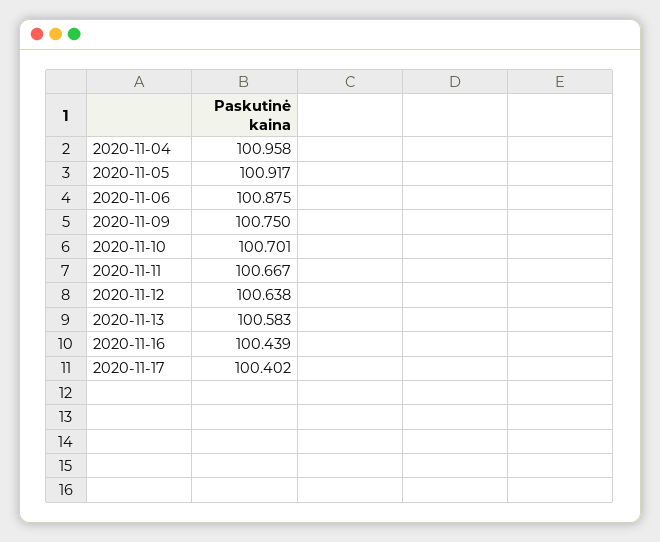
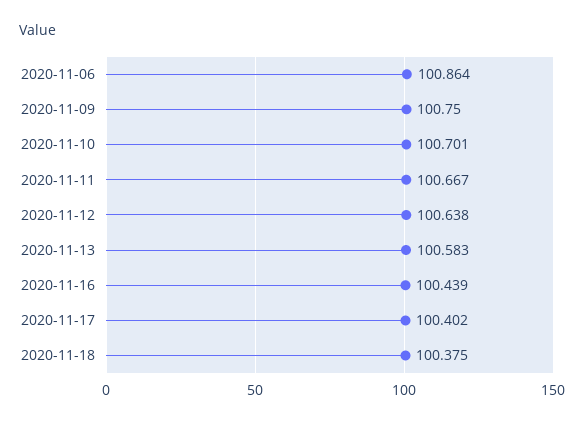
2020-11-04: 100.958 -> none
2020-11-05: 100.917 -> none
2020-11-06: 100.875 -> 100.864
2020-11-18: none -> 100.375

